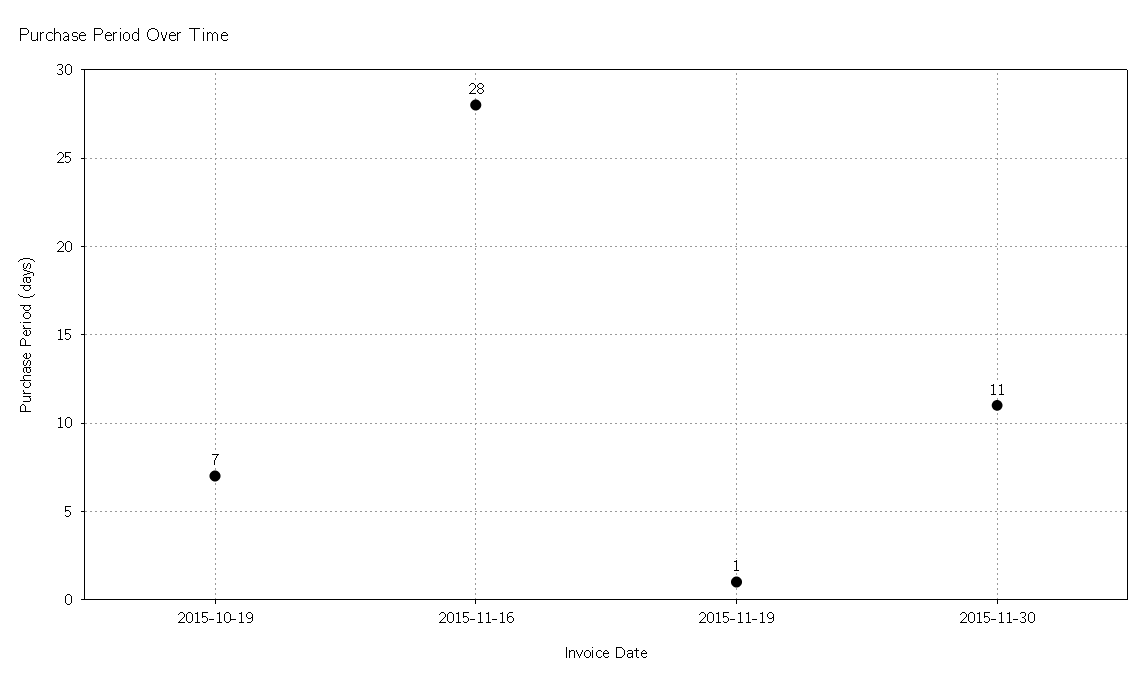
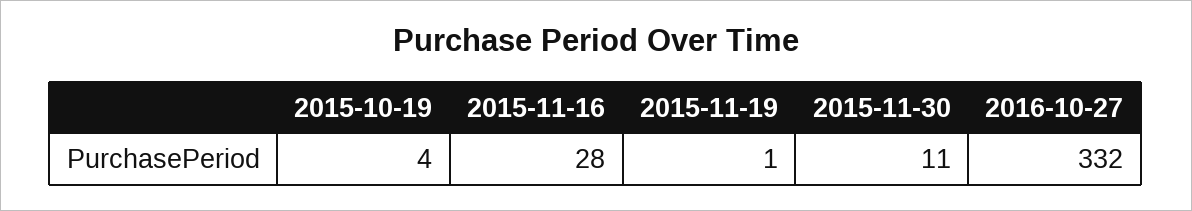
2015-10-19: 7 -> 4
2016-10-27: none -> 332

